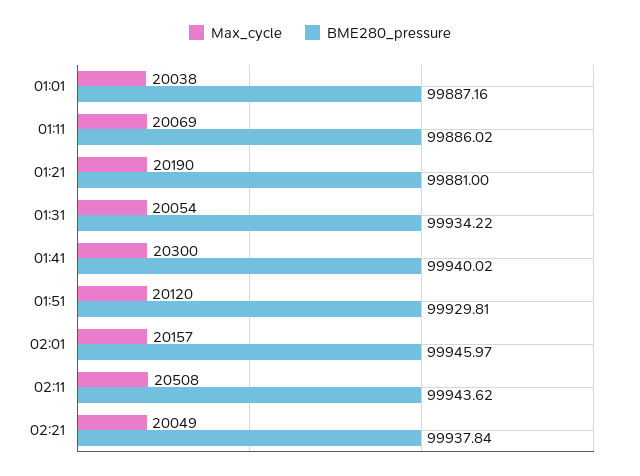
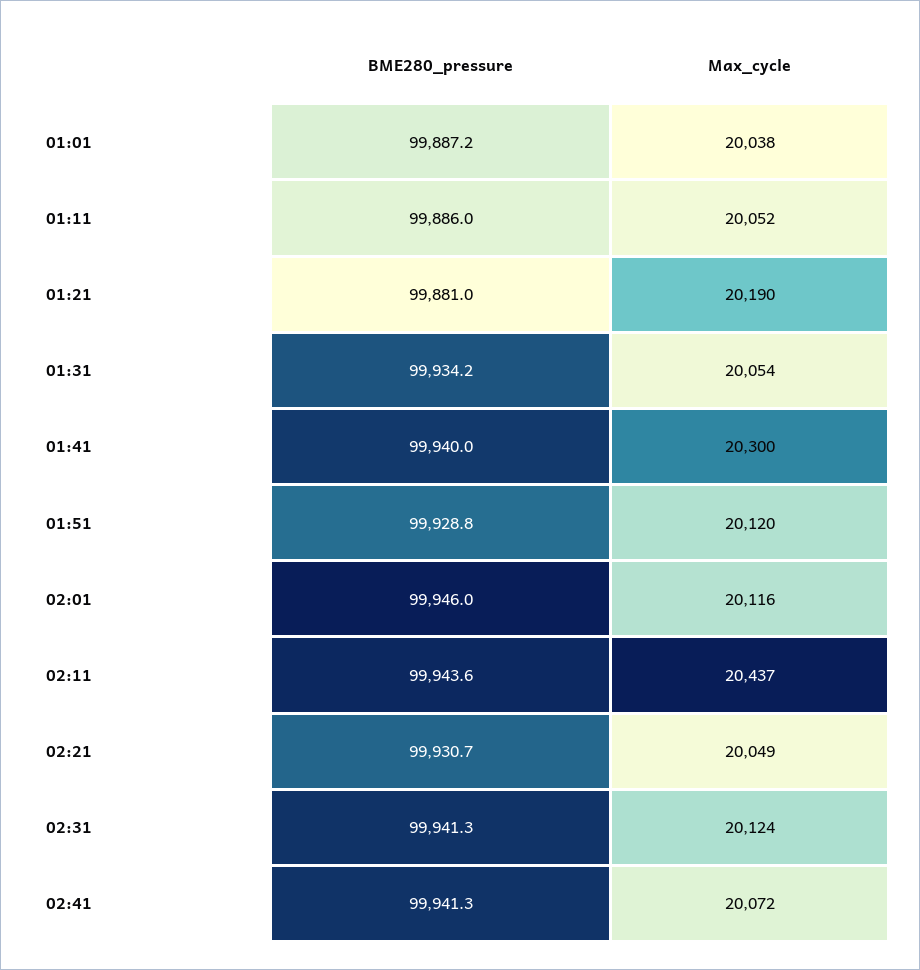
Max_cycle, 01:11: 20069 -> 20052
BME280_pressure, 01:51: 99929.81 -> 99928.8
Max_cycle, 02:01: 20157 -> 20116
Max_cycle, 02:11: 20508 -> 20437
BME280_pressure, 02:21: 99937.84 -> 99930.7
BME280_pressure, 02:31: none -> 99941.3
Max_cycle, 02:31: none -> 20124
BME280_pressure, 02:41: none -> 99941.3
Max_cycle, 02:41: none -> 20072

